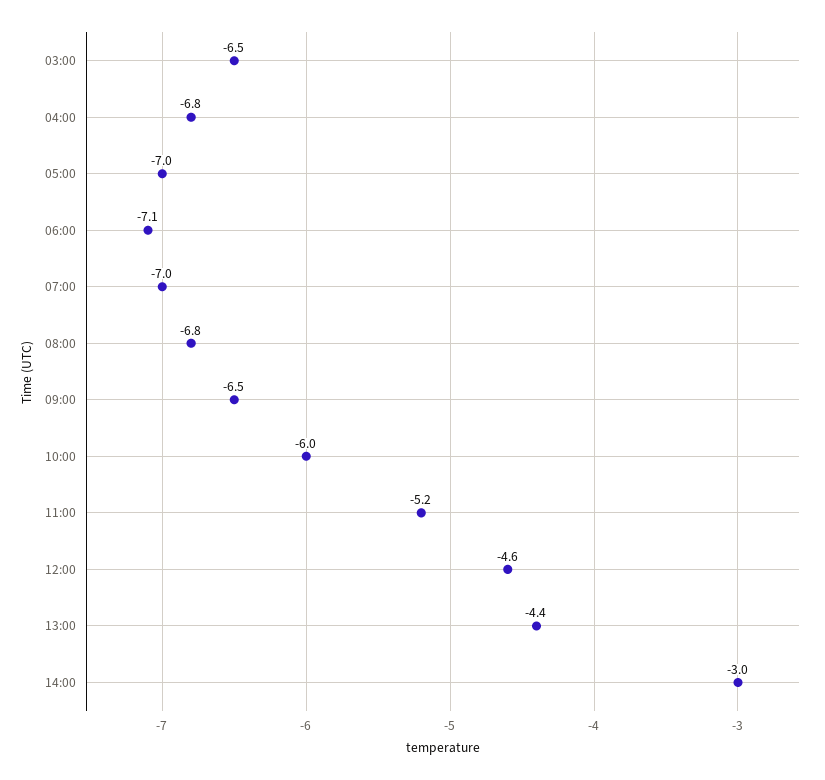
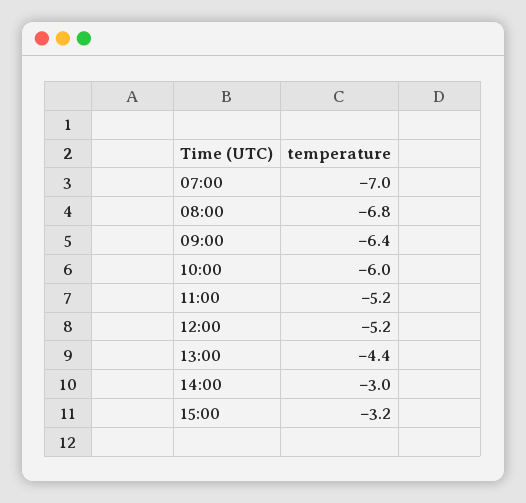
03:00: -6.5 -> none
04:00: -6.8 -> none
05:00: -7 -> none
06:00: -7.1 -> none
09:00: -6.5 -> -6.4
12:00: -4.6 -> -5.2
15:00: none -> -3.2

